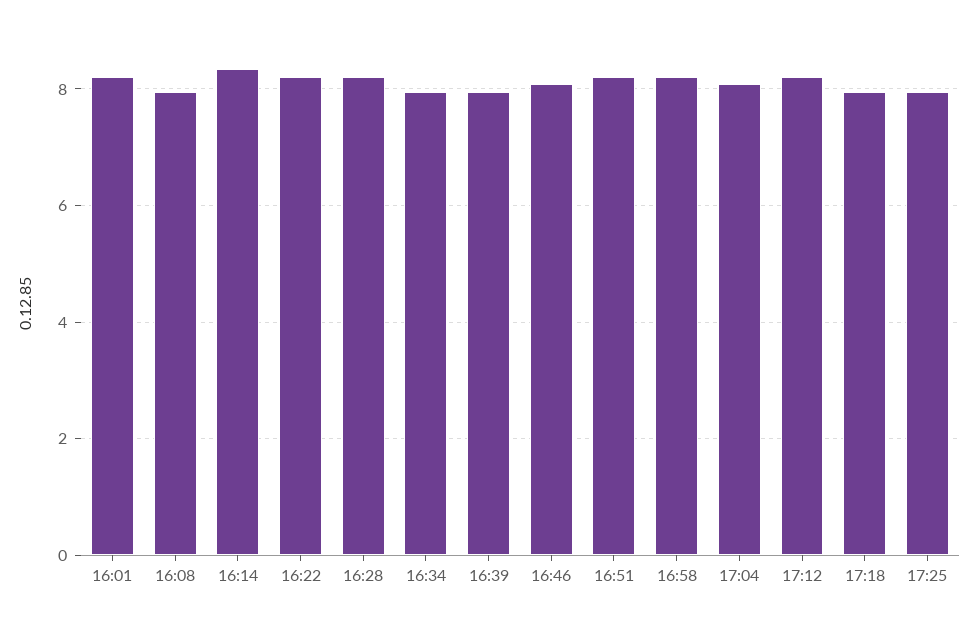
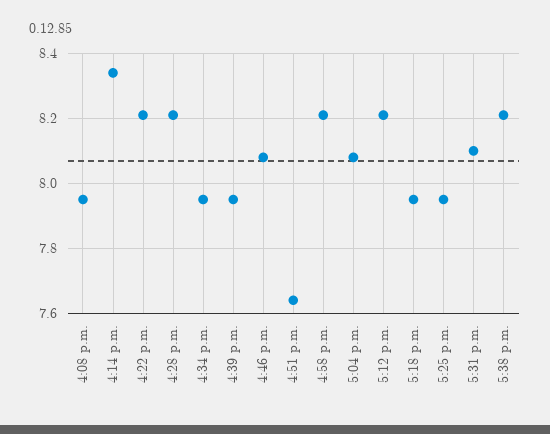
16:01: 8.2 -> none
16:51: 8.2 -> 7.65
5:31 p.m.: none -> 8.1
5:38 p.m.: none -> 8.2

